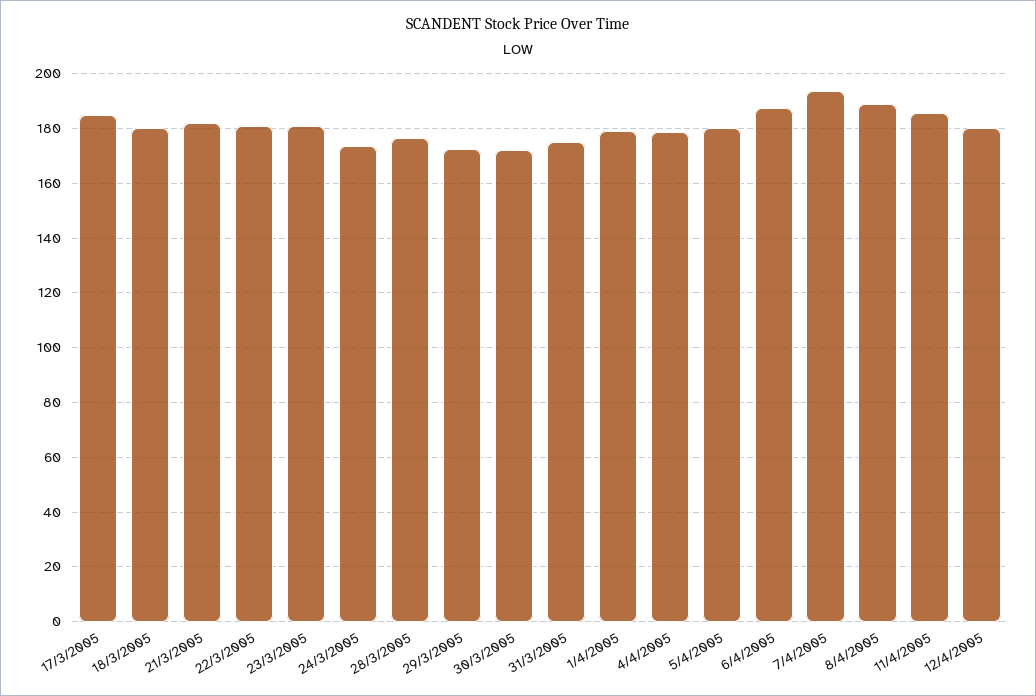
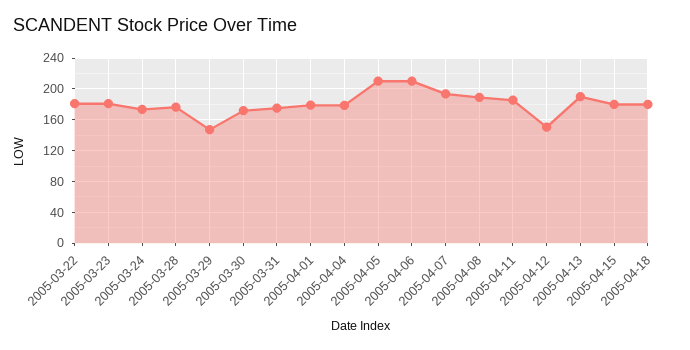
17/3/2005: 185 -> none
18/3/2005: 180 -> none
21/3/2005: 182.5 -> none
29/3/2005: 172.5 -> 150
5/4/2005: 180 -> 210
6/4/2005: 187.5 -> 210
12/4/2005: 180 -> 150
2005-04-13: none -> 190
2005-04-15: none -> 180
2005-04-18: none -> 180

